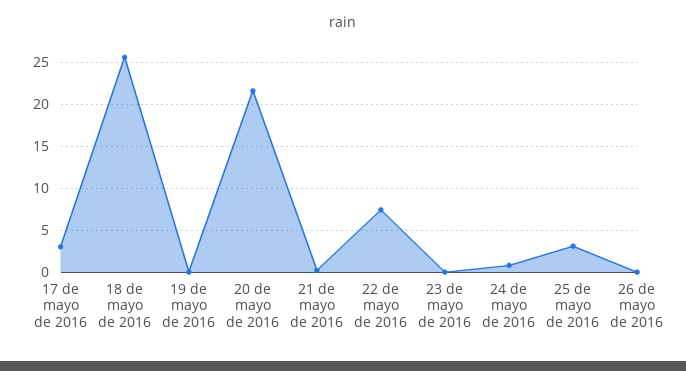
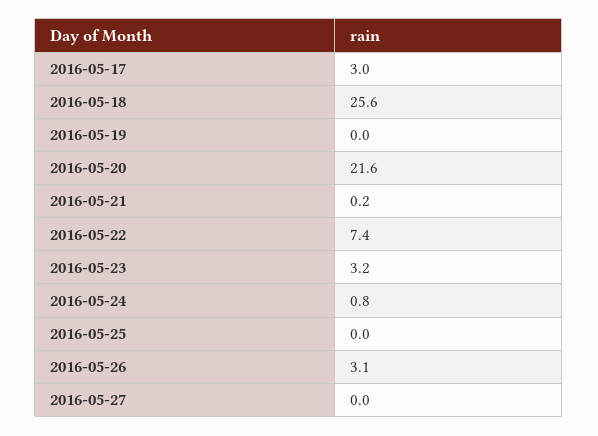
23 de mayo de 2016: 0 -> 3.2
25 de mayo de 2016: 3 -> 0
26 de mayo de 2016: 0 -> 3.1
2016-05-27: none -> 0

